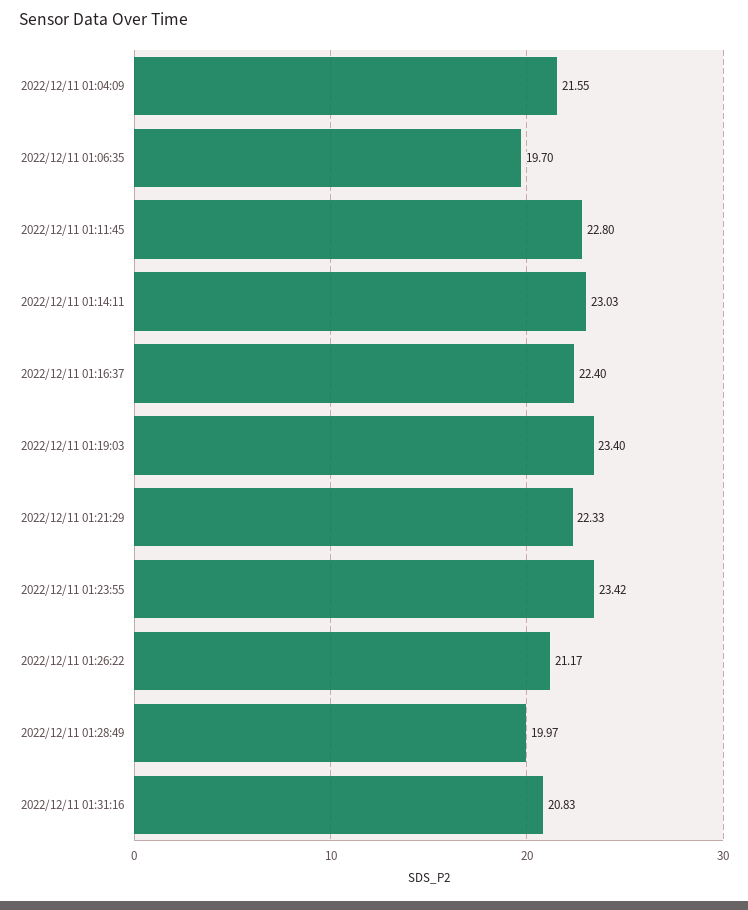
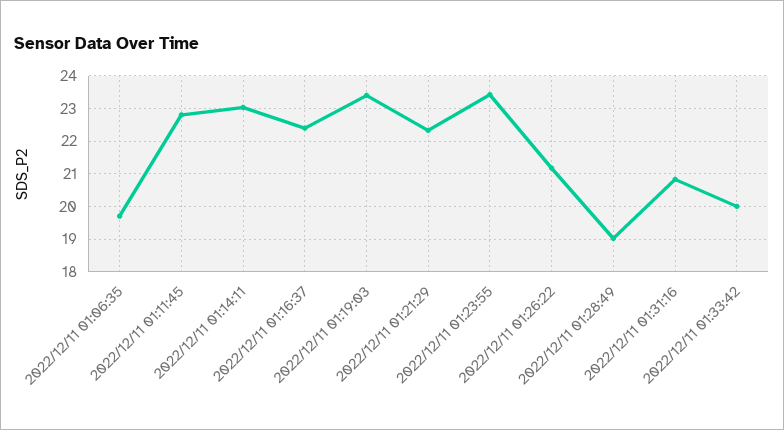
2022/12/11 01:04:09: 21.55 -> none
2022/12/11 01:28:49: 19.97 -> 19
2022/12/11 01:33:42: none -> 20

